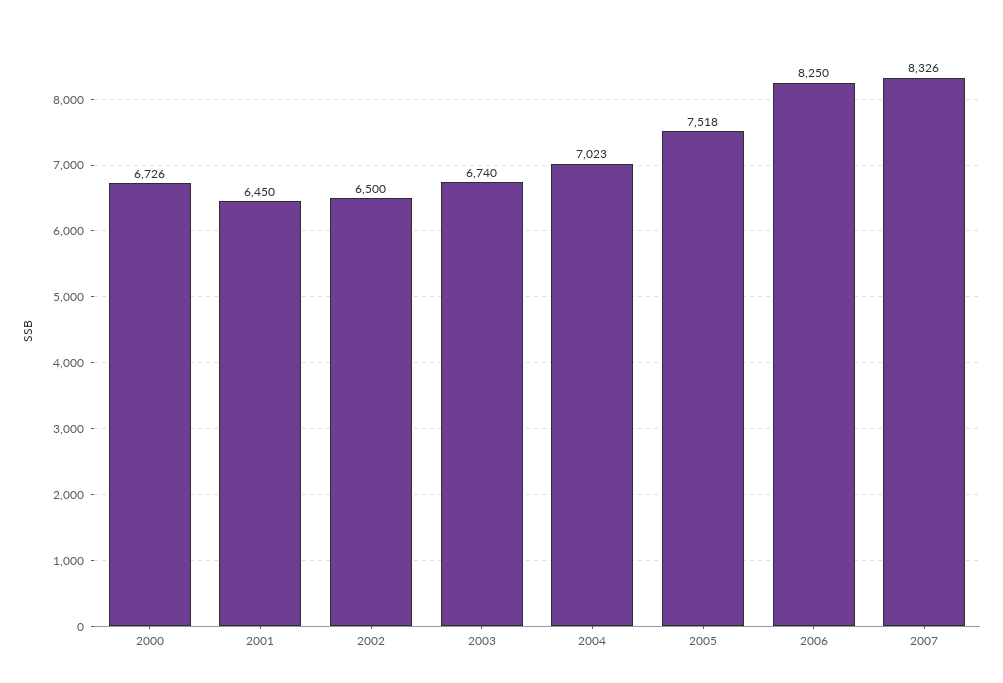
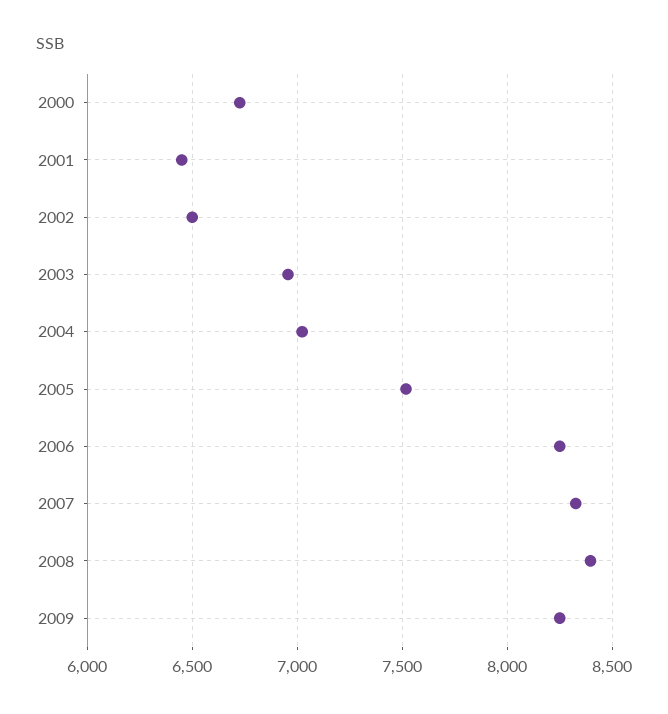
2003: 6740 -> 6950
2008: none -> 8400
2009: none -> 8250

